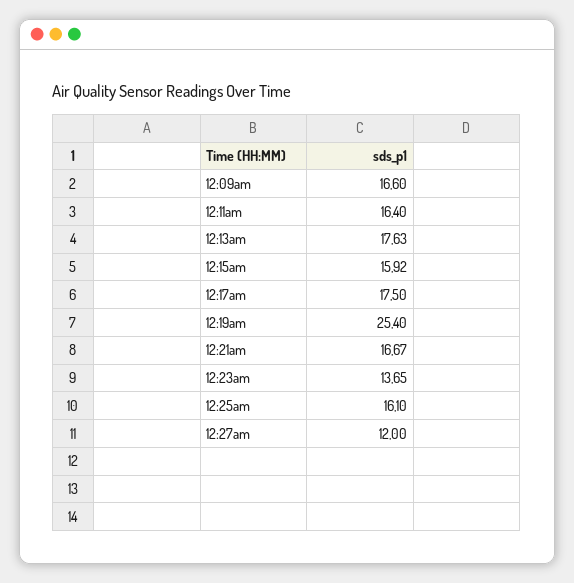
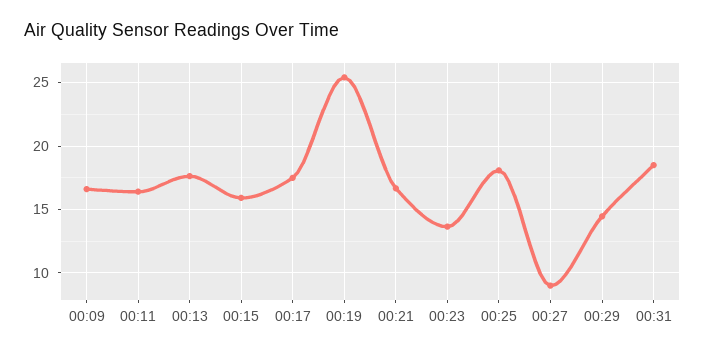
12:25am: 16.1 -> 18
12:27am: 12 -> 9
00:29: none -> 14.5
00:31: none -> 18.5

